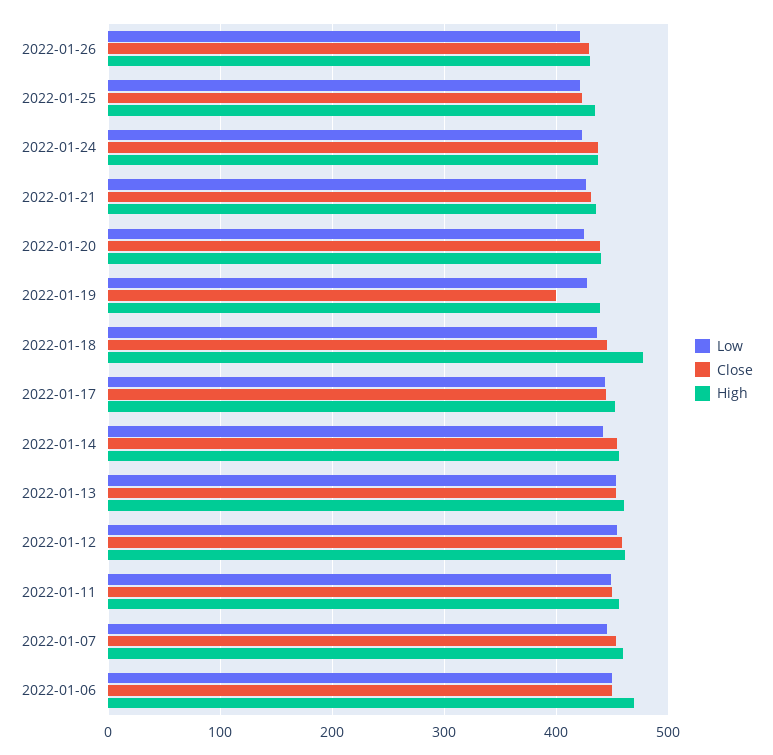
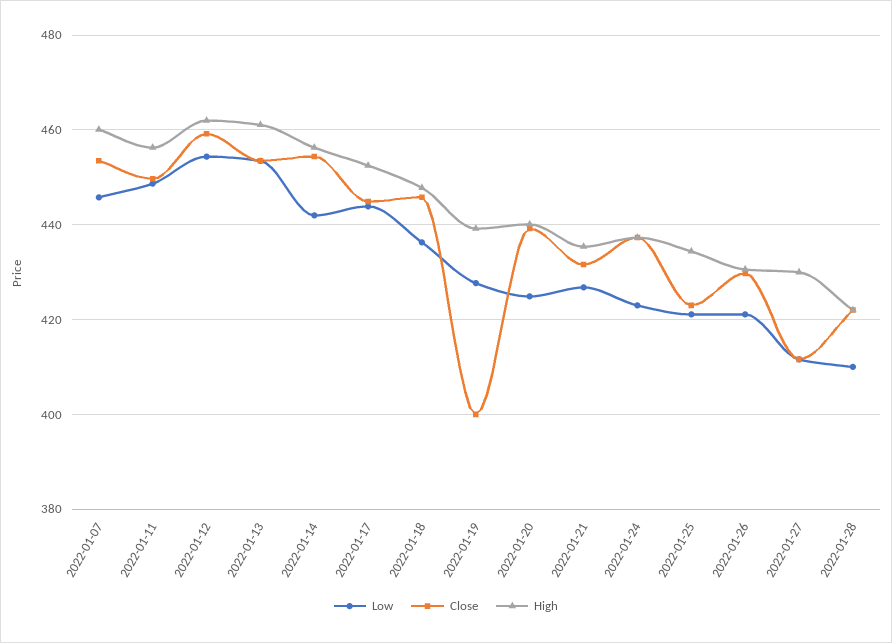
High, 2022-01-18: 480 -> 448
Low, 2022-01-06: 450 -> none
Close, 2022-01-06: 450 -> none
High, 2022-01-06: 470 -> none
Low, 2022-01-27: none -> 412
Close, 2022-01-27: none -> 412
High, 2022-01-27: none -> 430
Low, 2022-01-28: none -> 410
Close, 2022-01-28: none -> 422
High, 2022-01-28: none -> 422

